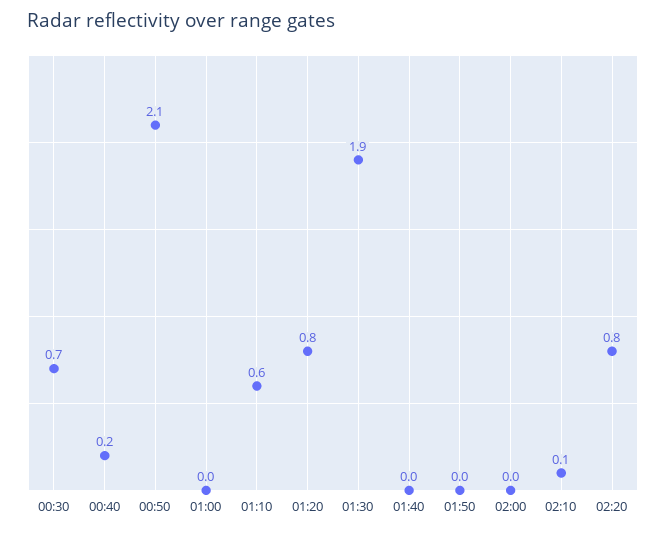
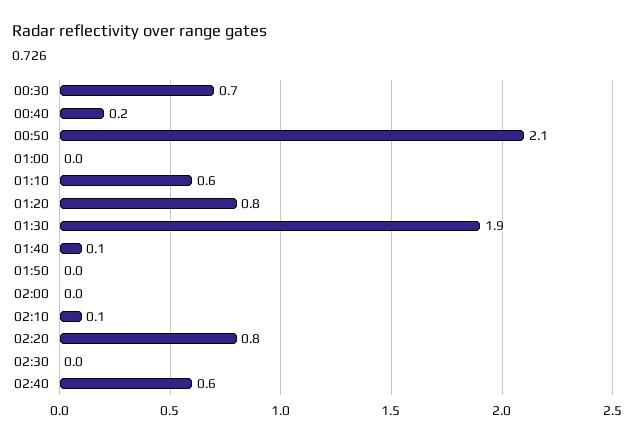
01:40: 0 -> 0.1
02:30: none -> 0
02:40: none -> 0.6

